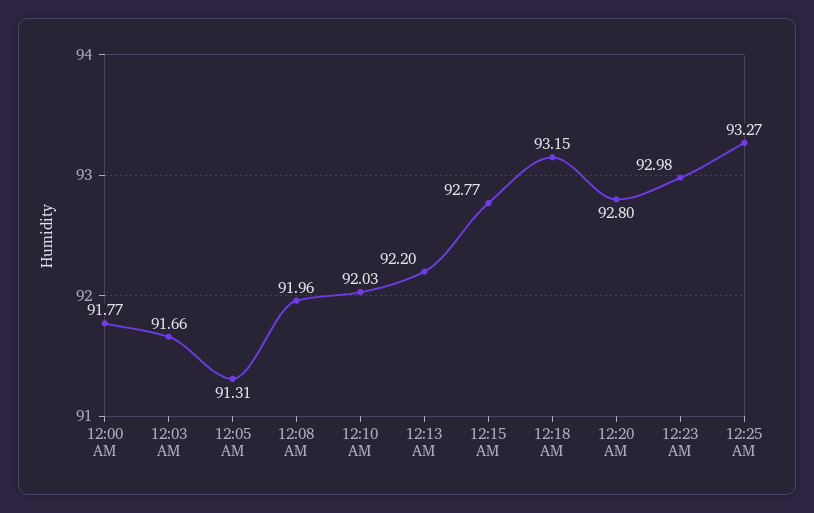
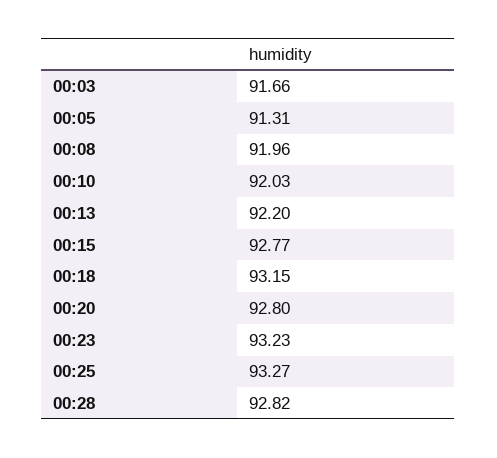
12:00 AM: 91.77 -> none
12:23 AM: 92.98 -> 93.23
00:28: none -> 92.82

